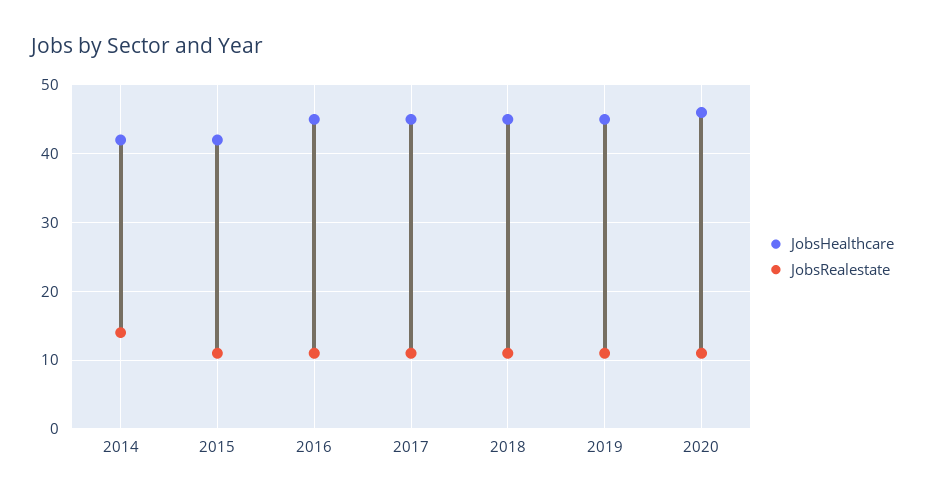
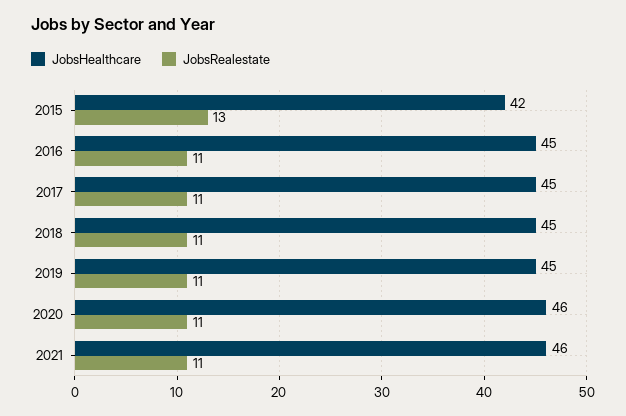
JobsHealthcare, 2014: 42 -> none
JobsRealestate, 2014: 14 -> none
JobsRealestate, 2015: 11 -> 13
JobsHealthcare, 2021: none -> 46
JobsRealestate, 2021: none -> 11

